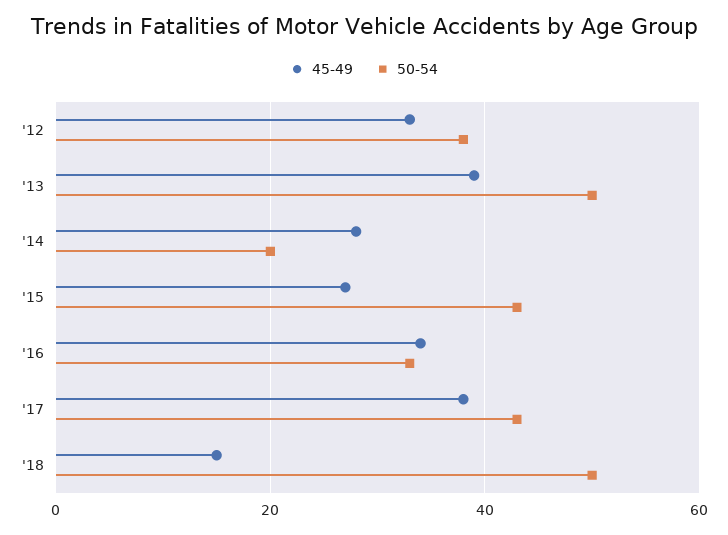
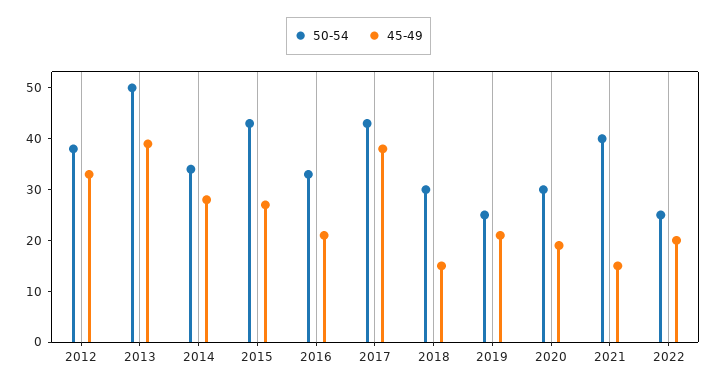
50-54, '14: 20 -> 35
45-49, '16: 35 -> 20
50-54, '18: 50 -> 30
50-54, 2019: none -> 25
45-49, 2019: none -> 20
50-54, 2020: none -> 30
45-49, 2020: none -> 20
50-54, 2021: none -> 40
45-49, 2021: none -> 15
50-54, 2022: none -> 25
45-49, 2022: none -> 20

